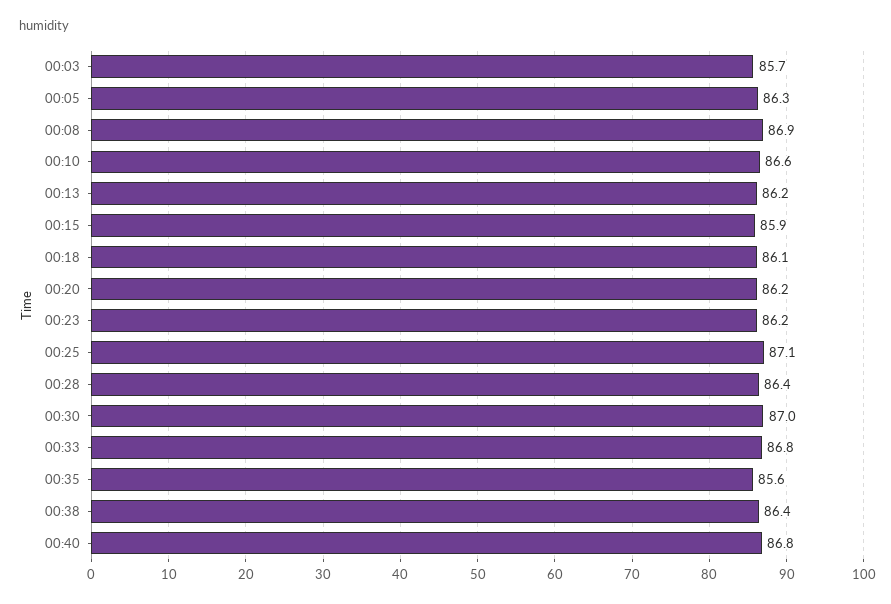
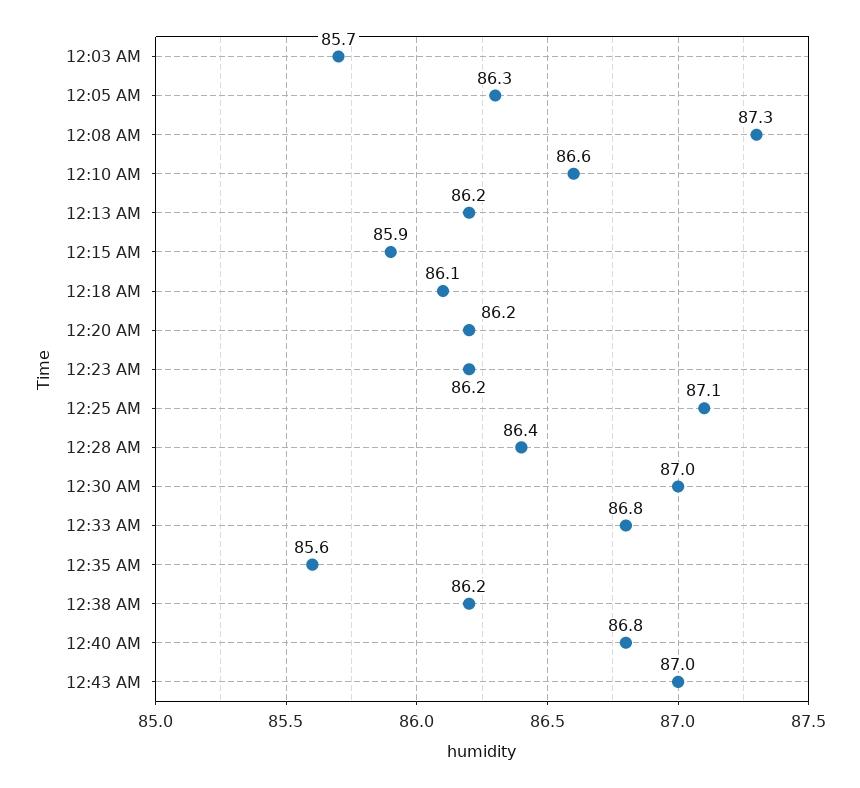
00:08: 86.9 -> 87.3
00:38: 86.4 -> 86.2
12:43 AM: none -> 87

